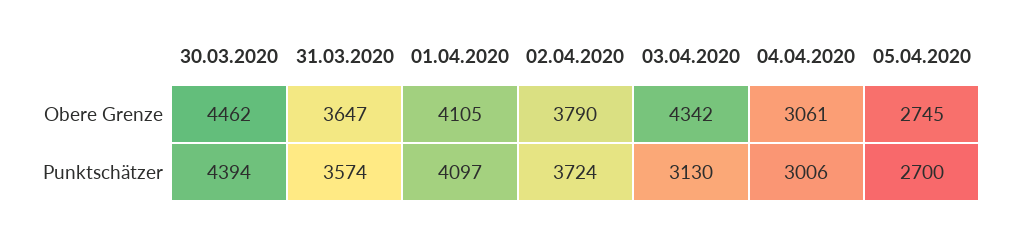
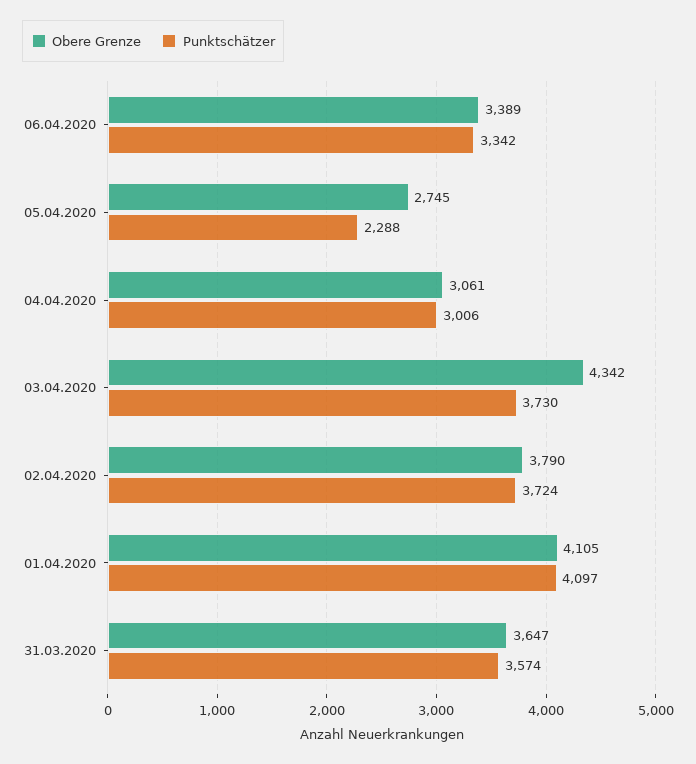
Obere Grenze, 30.03.2020: 4462 -> none
Punktschätzer, 30.03.2020: 4394 -> none
Punktschätzer, 03.04.2020: 3130 -> 3730
Punktschätzer, 05.04.2020: 2700 -> 2288
Obere Grenze, 06.04.2020: none -> 3389
Punktschätzer, 06.04.2020: none -> 3342

